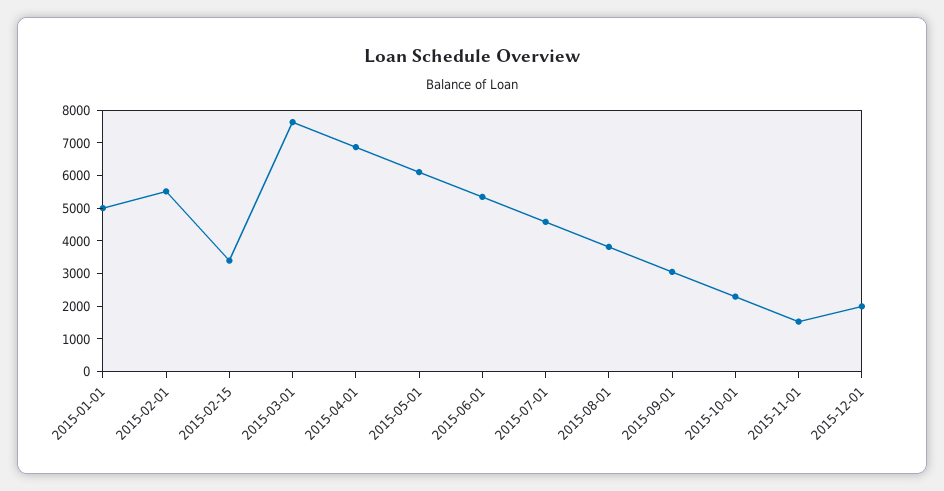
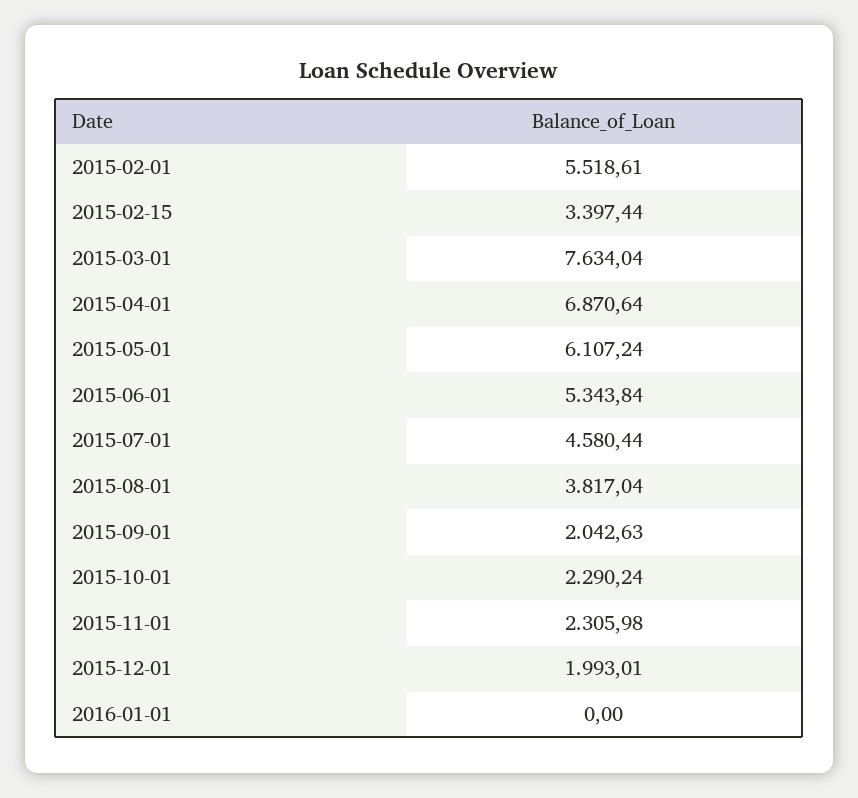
2015-01-01: 5000 -> none
2015-09-01: 3000 -> 2042.63
2015-11-01: 1500 -> 2305.98
2016-01-01: none -> 0

